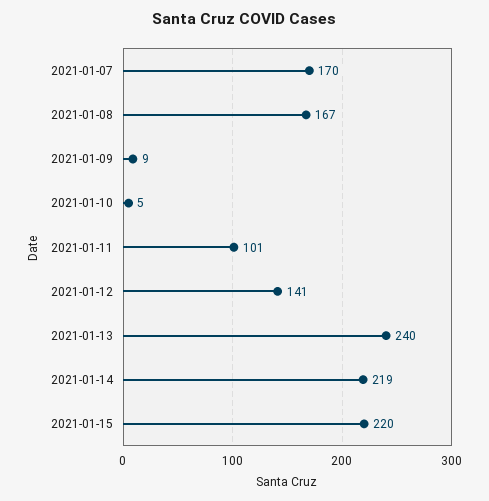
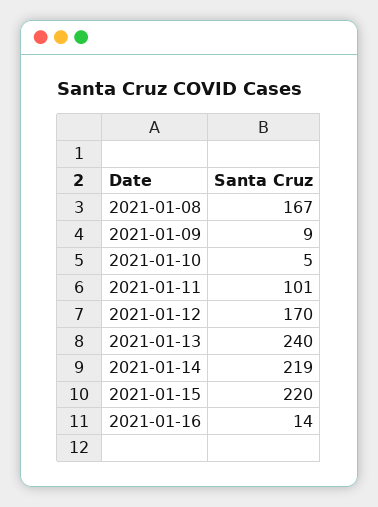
2021-01-07: 170 -> none
2021-01-12: 141 -> 170
2021-01-16: none -> 14

